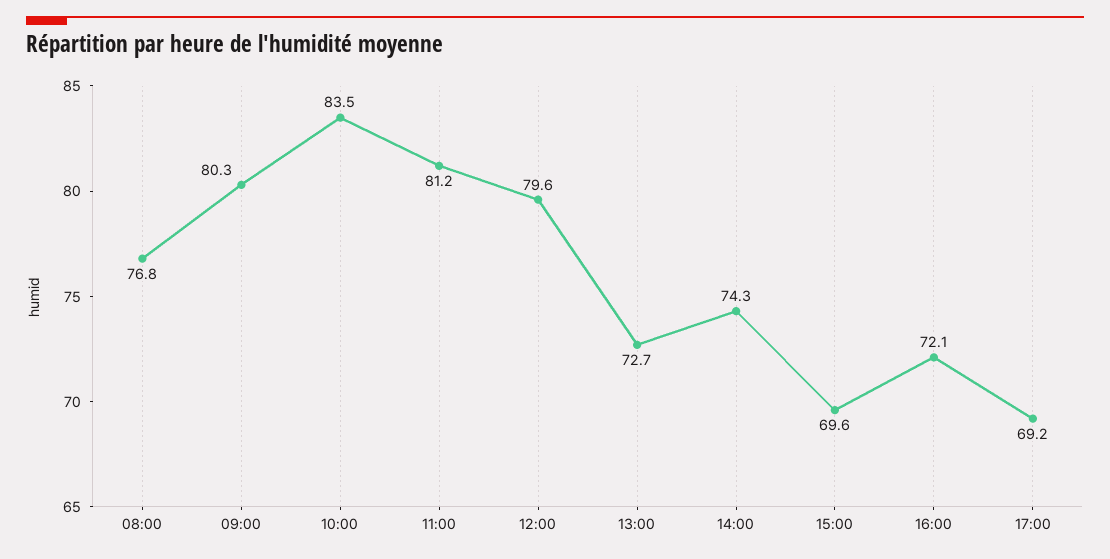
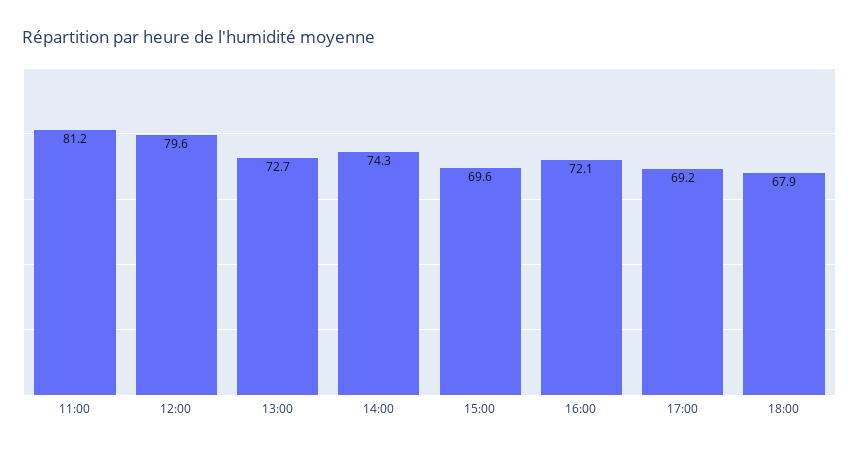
08:00: 76.8 -> none
09:00: 80.3 -> none
10:00: 83.5 -> none
18:00: none -> 67.9

